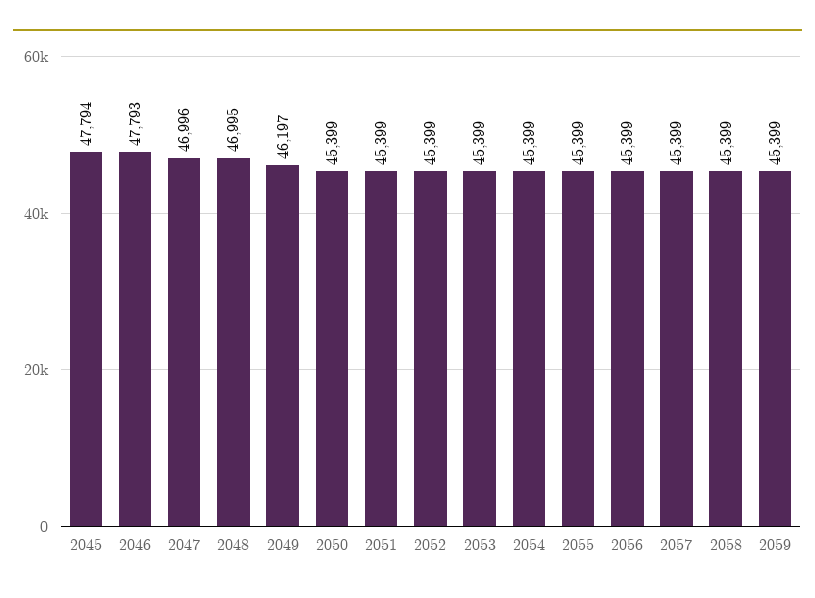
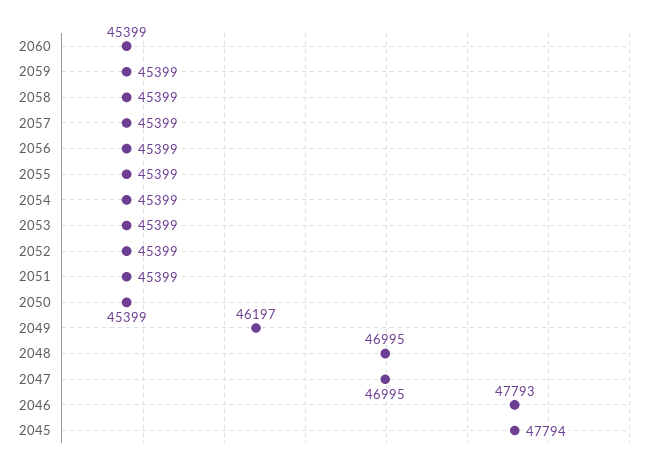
2047: 46996 -> 46995
2060: none -> 45399

